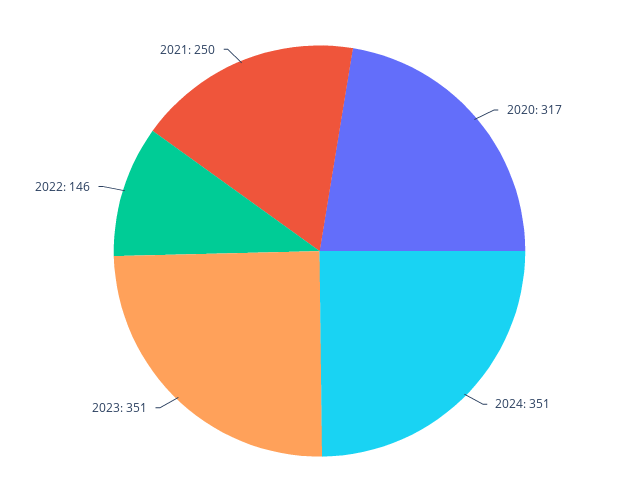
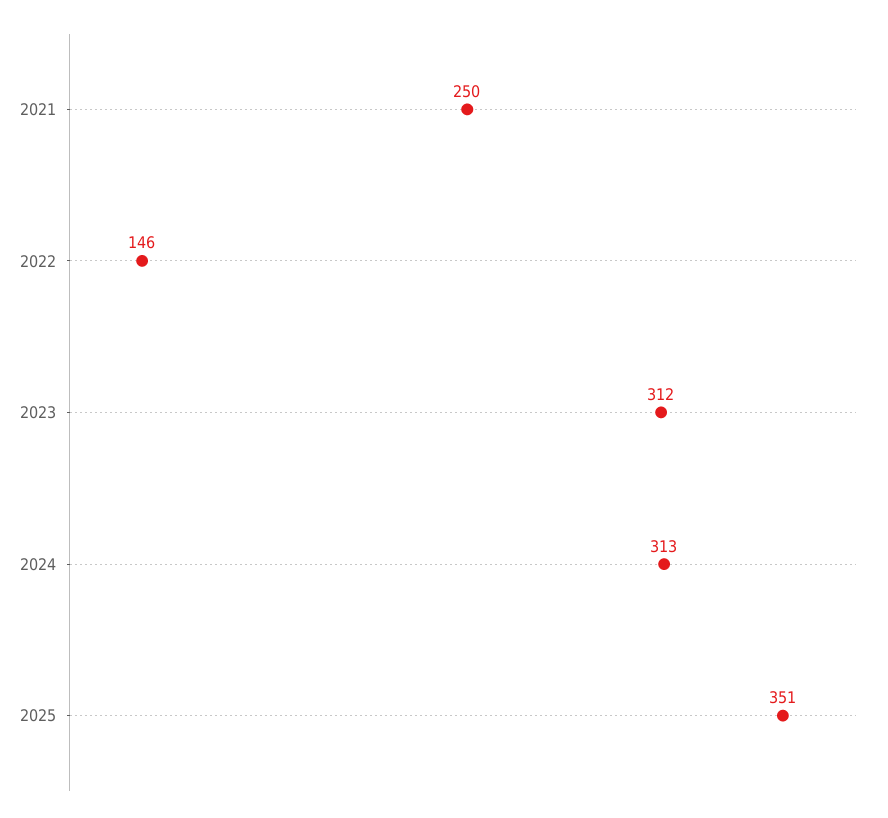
2020: 317 -> none
2024: 351 -> 313
2023: 351 -> 312
2025: none -> 351

